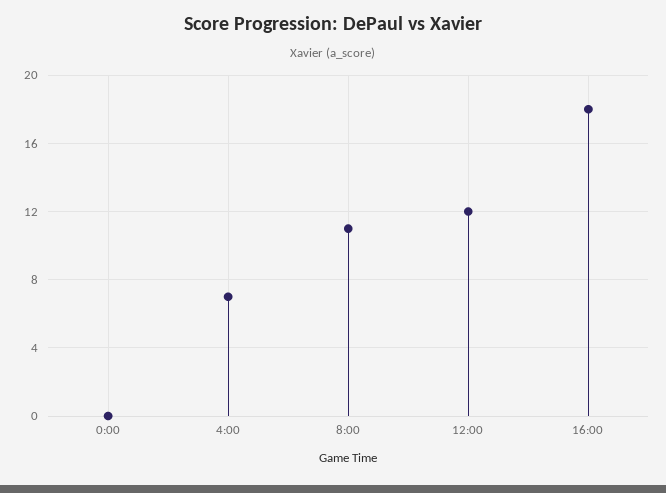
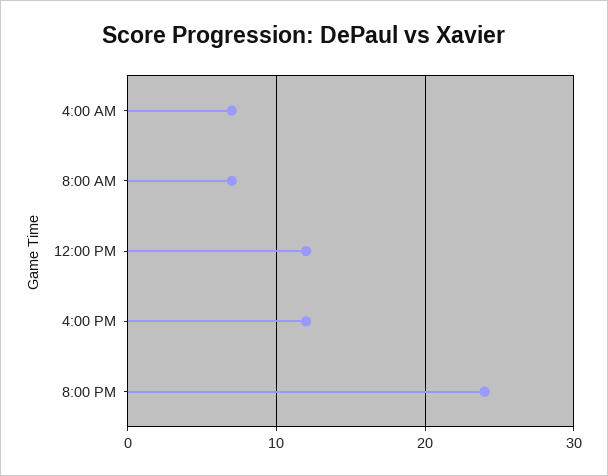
0:00: 0 -> none
8:00: 11 -> 7
16:00: 18 -> 12
8:00 PM: none -> 24

